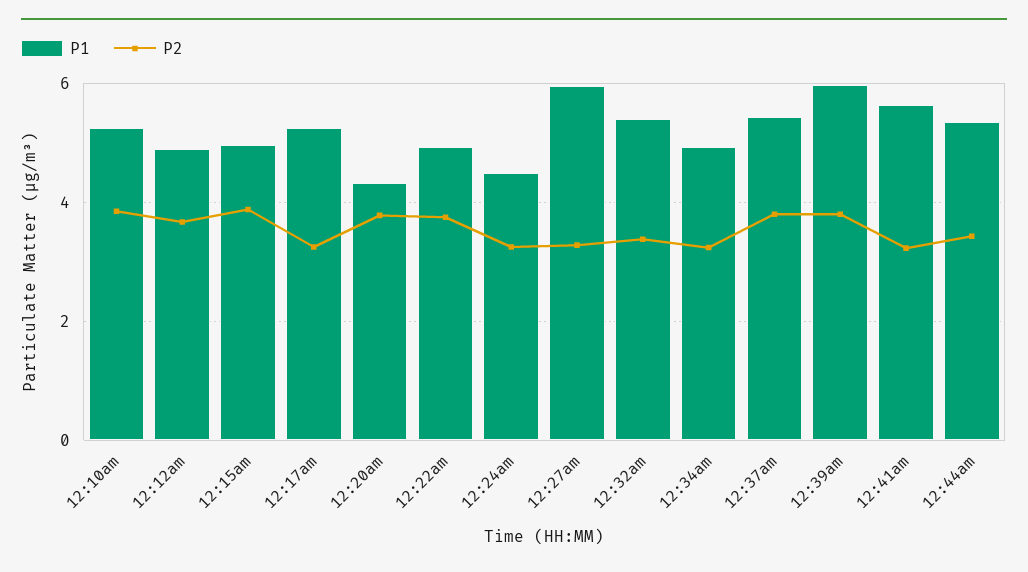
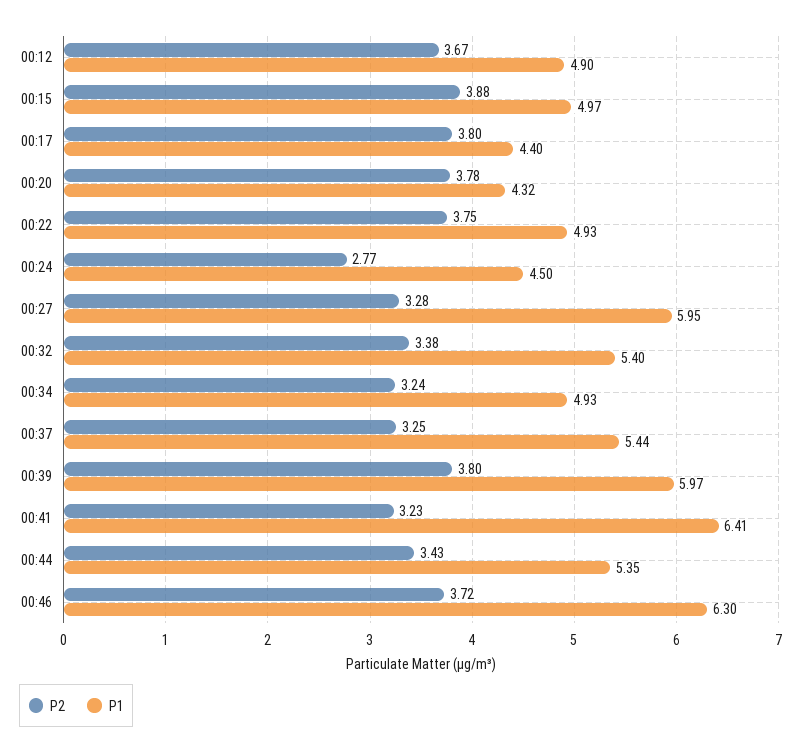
P1, 12:10am: 5.2 -> none
P2, 12:10am: 3.8 -> none
P1, 12:17am: 5.2 -> 4.4
P2, 12:17am: 3.2 -> 3.8
P2, 12:24am: 3.2 -> 2.77
P2, 12:37am: 3.8 -> 3.25
P1, 12:41am: 5.6 -> 6.41
P2, 00:46: none -> 3.72
P1, 00:46: none -> 6.3

